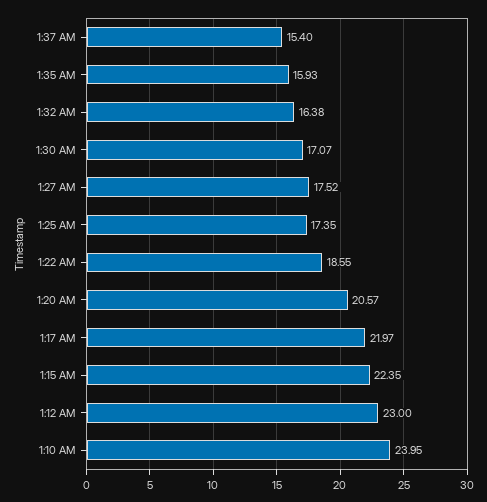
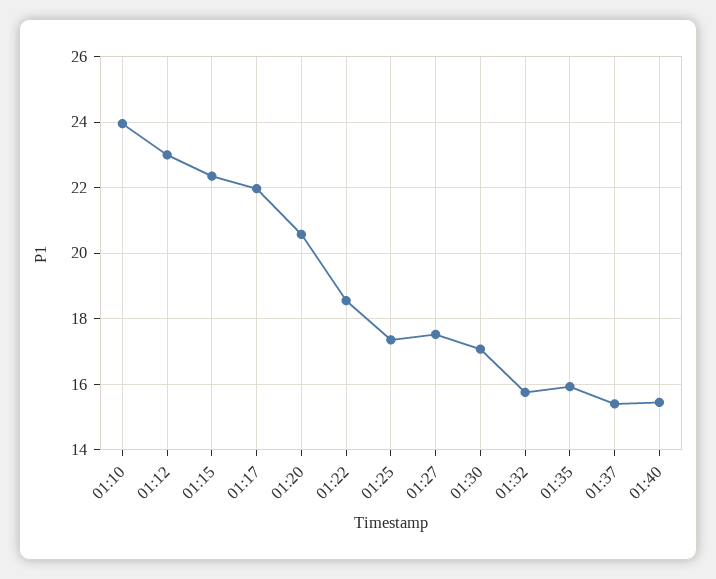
1:32 AM: 16.38 -> 15.8
01:40: none -> 15.4

